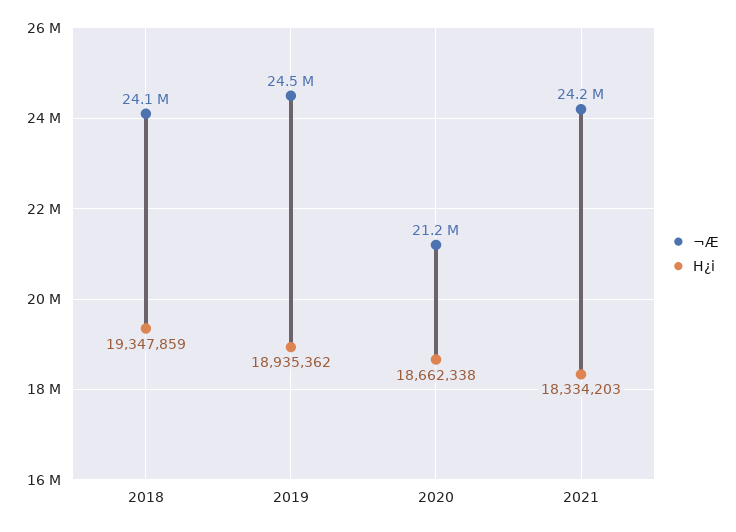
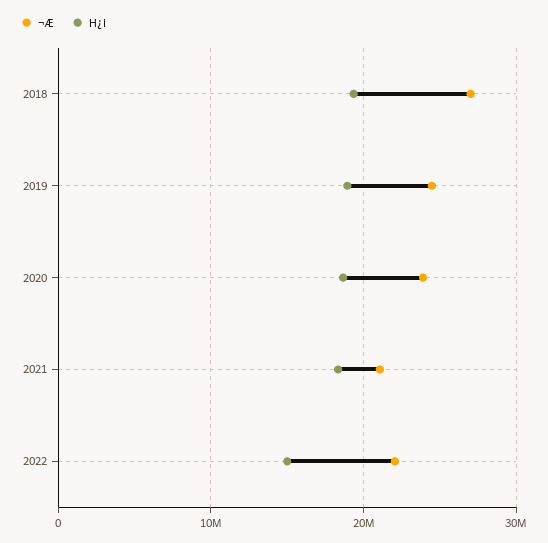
¬Æ, 2018: 24100000 -> 27000000
¬Æ, 2020: 21200000 -> 24000000
¬Æ, 2021: 24200000 -> 21000000
¬Æ, 2022: none -> 22000000
H¿i, 2022: none -> 15000000

